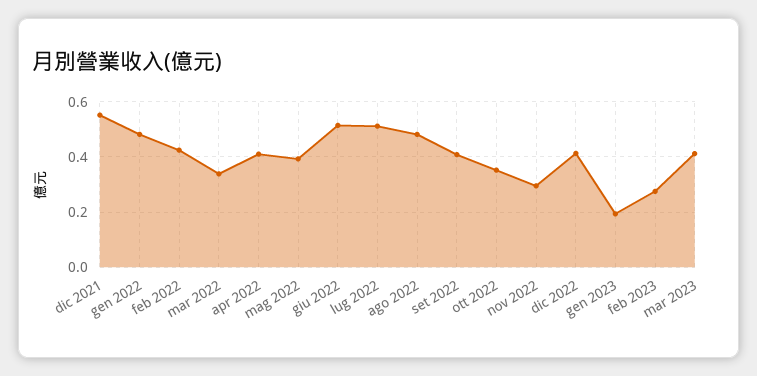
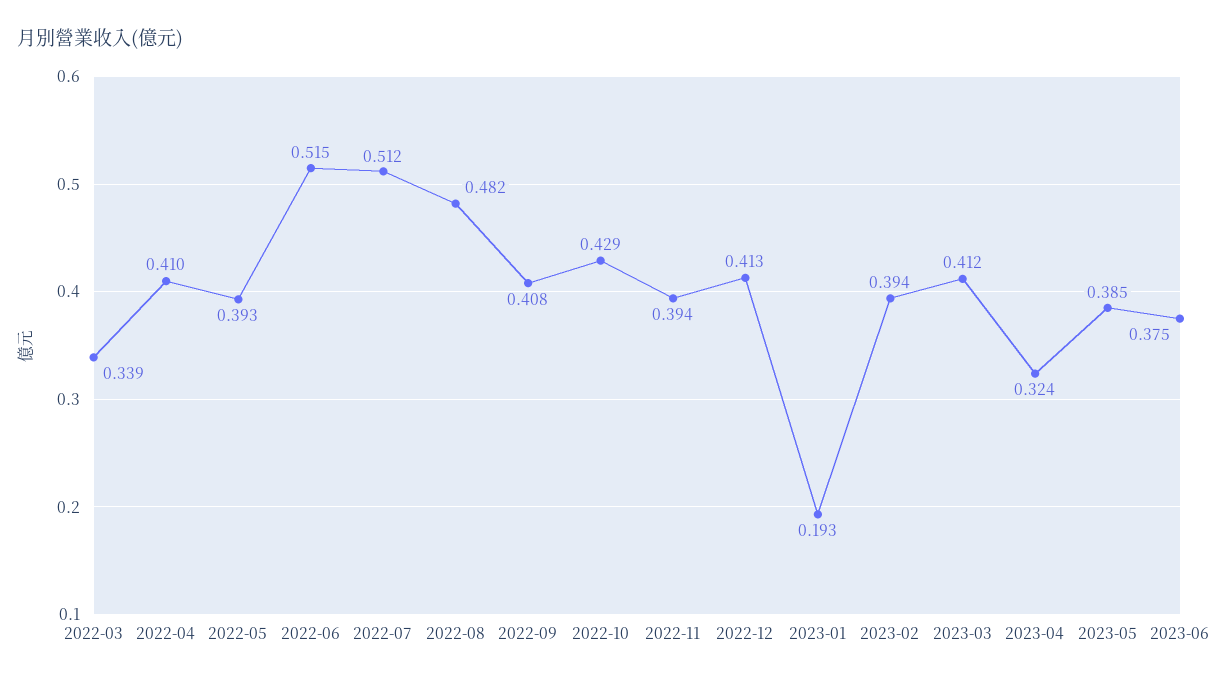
dic 2021: 0.55 -> none
gen 2022: 0.475 -> none
feb 2022: 0.425 -> none
ott 2022: 0.35 -> 0.429
nov 2022: 0.3 -> 0.394
feb 2023: 0.275 -> 0.394
2023-04: none -> 0.324
2023-05: none -> 0.385
2023-06: none -> 0.375

